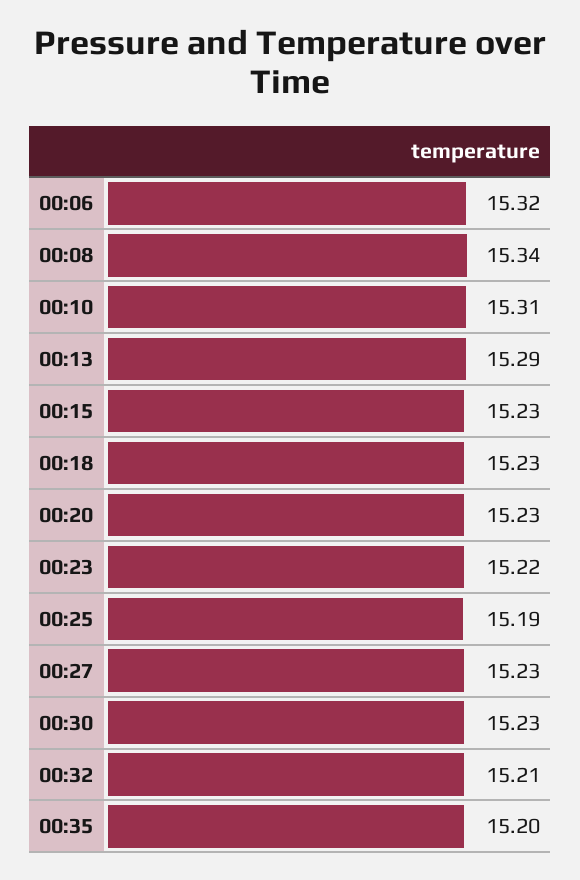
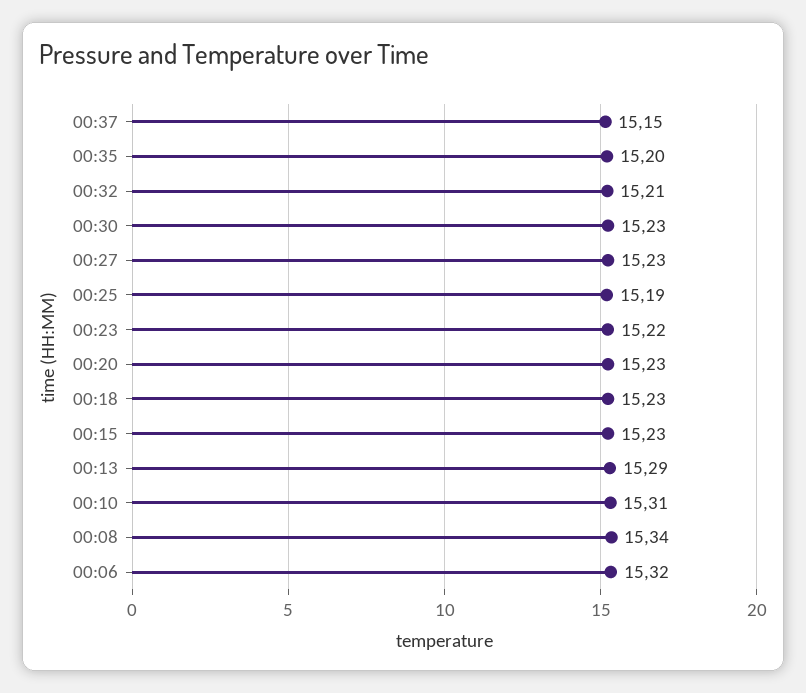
00:37: none -> 15.15

